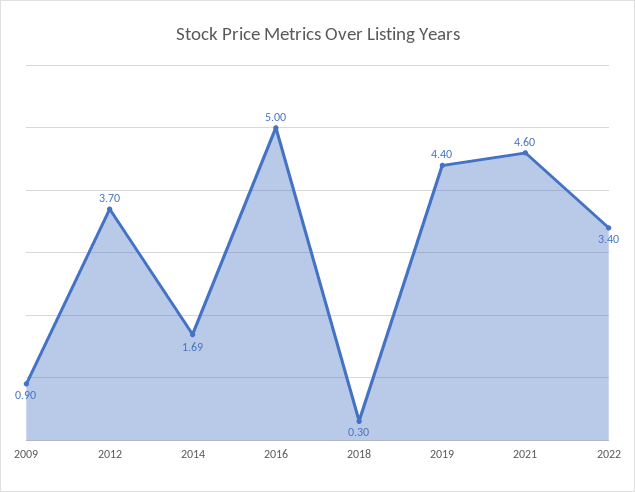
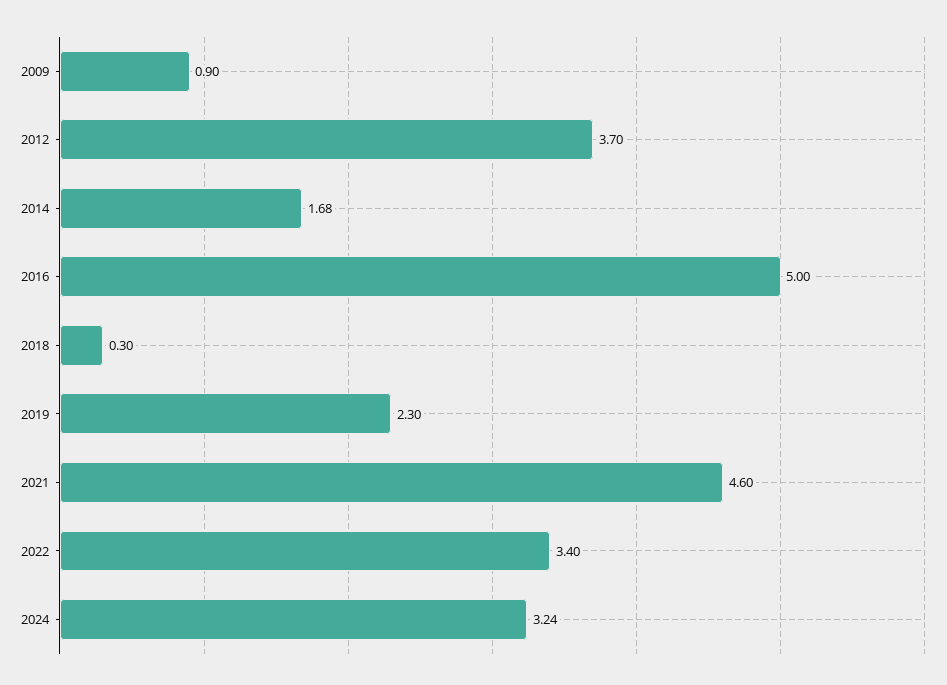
2014: 1.69 -> 1.68
2019: 4.4 -> 2.3
2024: none -> 3.24

